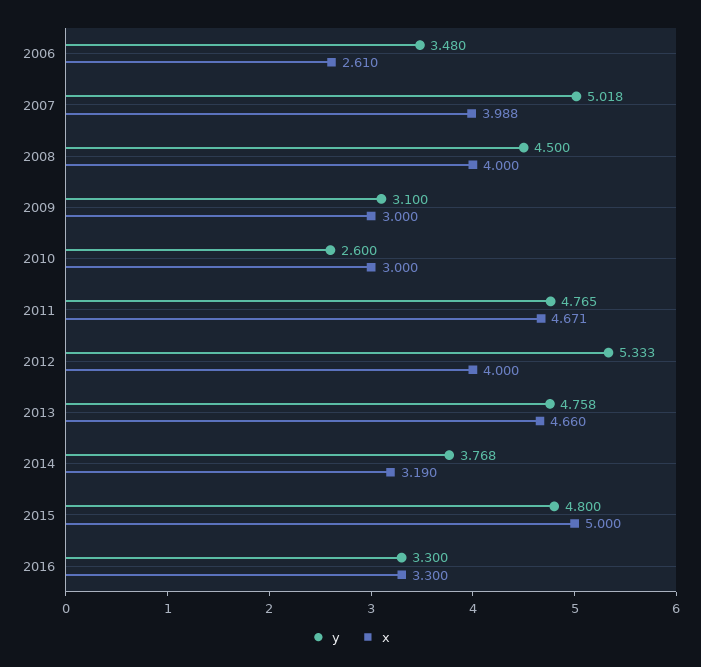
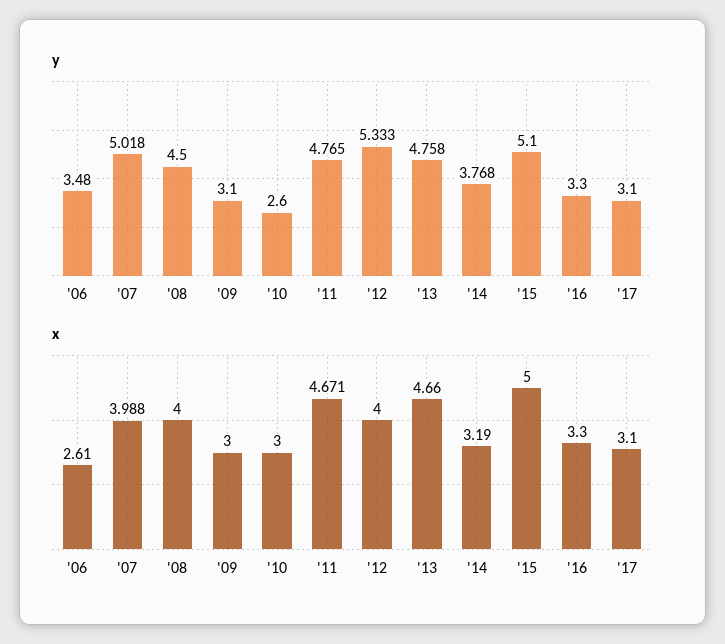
y, 2015: 4.8 -> 5.1
y, '17: none -> 3.1
x, '17: none -> 3.1

